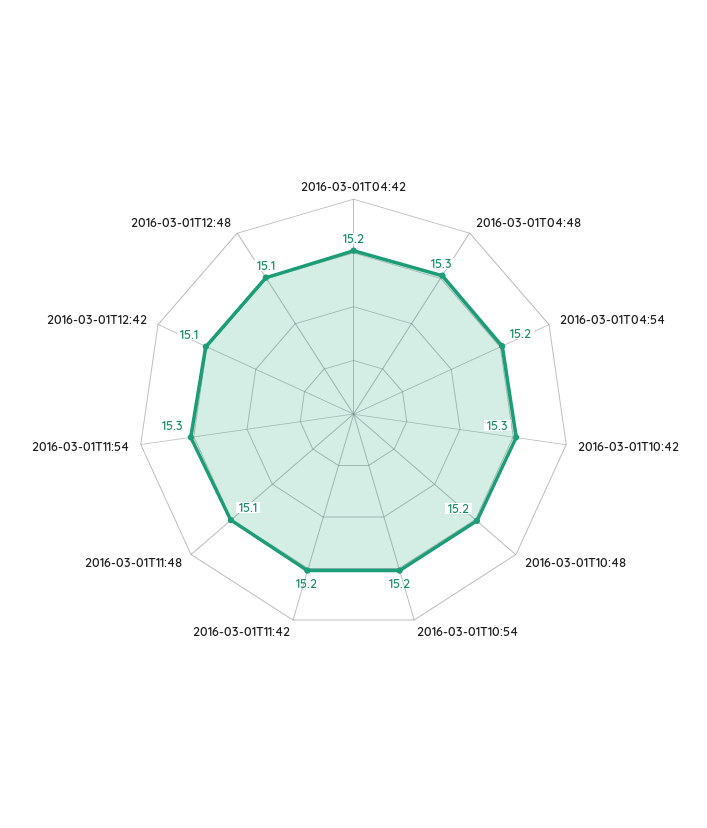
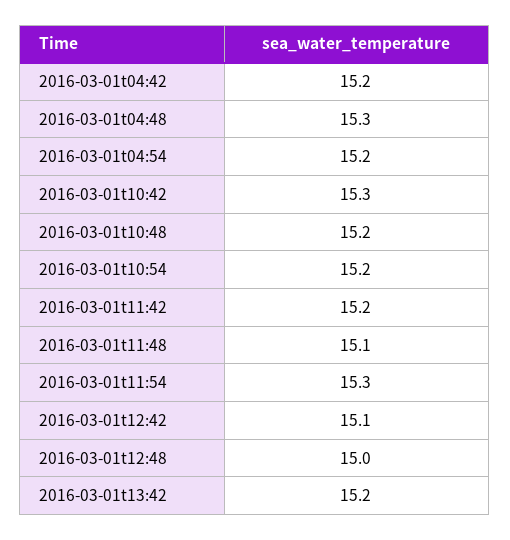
2016-03-01T12:48: 15.1 -> 15
2016-03-01t13:42: none -> 15.2

